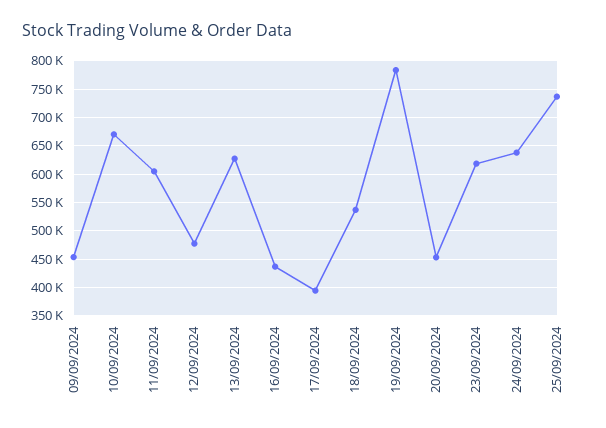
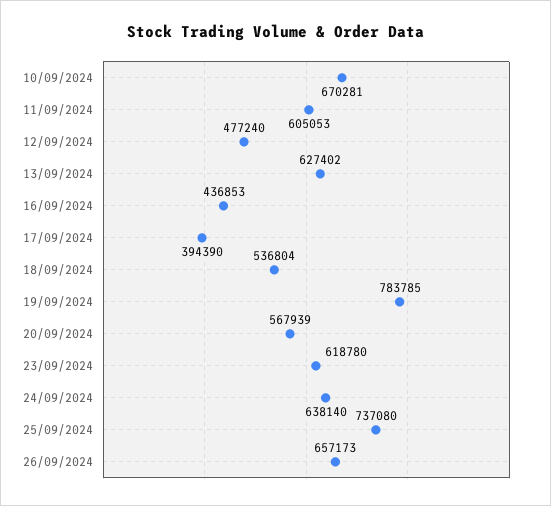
09/09/2024: 450000 -> none
20/09/2024: 450000 -> 567939
26/09/2024: none -> 657173

